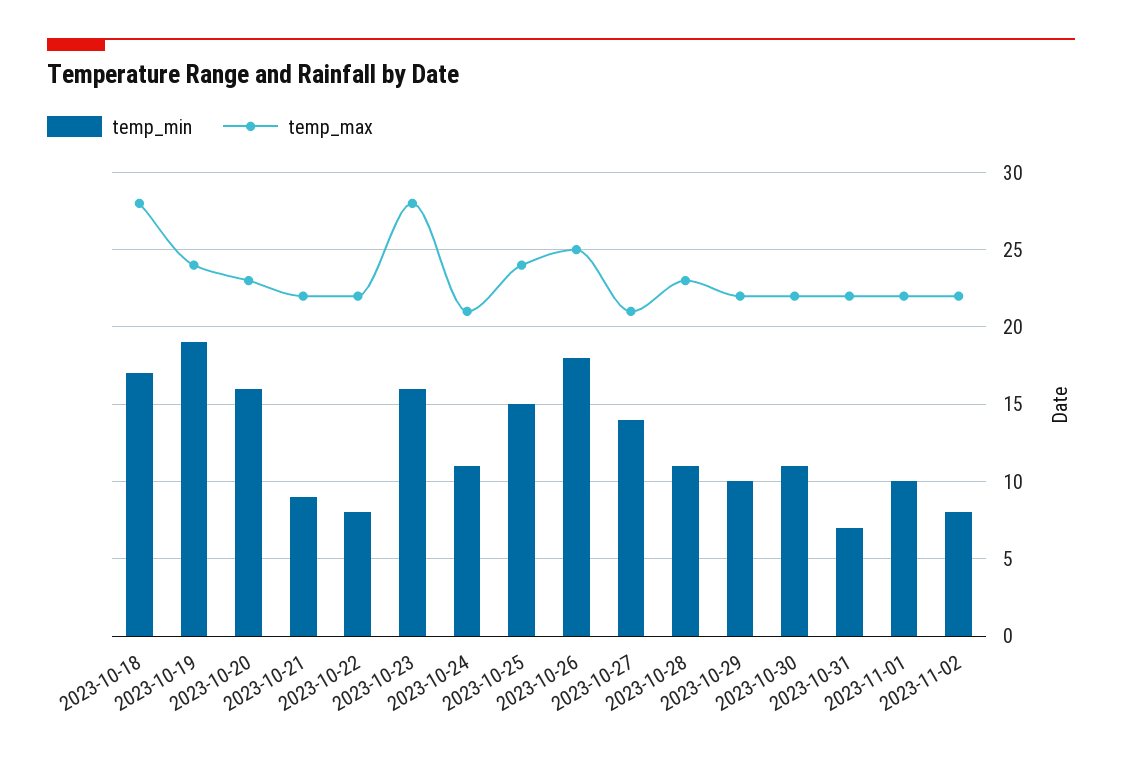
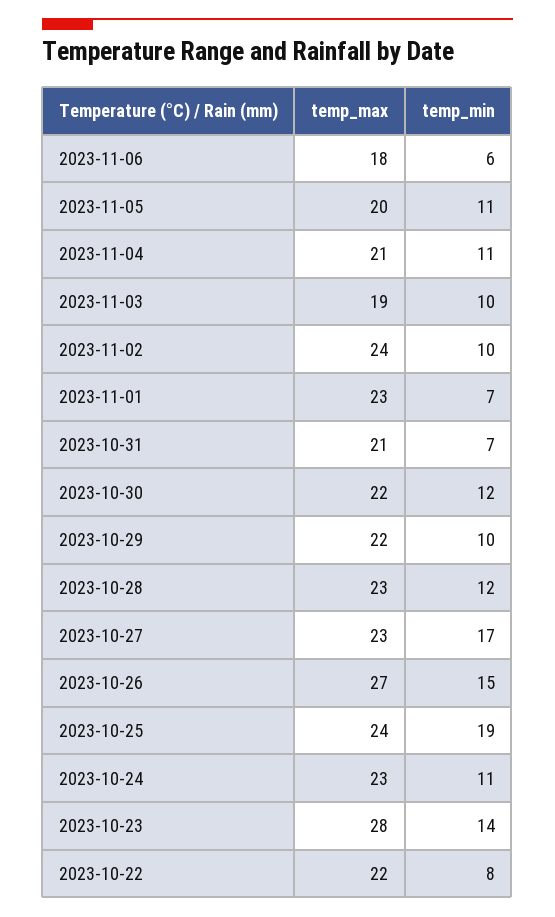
temp_min, 2023-10-18: 17 -> none
temp_max, 2023-10-18: 28 -> none
temp_min, 2023-10-19: 19 -> none
temp_max, 2023-10-19: 24 -> none
temp_min, 2023-10-20: 16 -> none
temp_max, 2023-10-20: 23 -> none
temp_min, 2023-10-21: 9 -> none
temp_max, 2023-10-21: 22 -> none
temp_min, 2023-10-23: 16 -> 14
temp_max, 2023-10-24: 21 -> 23
temp_min, 2023-10-25: 15 -> 19
temp_min, 2023-10-26: 18 -> 15
temp_max, 2023-10-26: 25 -> 27
temp_min, 2023-10-27: 14 -> 17
temp_max, 2023-10-27: 21 -> 23
temp_min, 2023-10-28: 11 -> 12
temp_min, 2023-10-30: 11 -> 12
temp_max, 2023-10-31: 22 -> 21
temp_min, 2023-11-01: 10 -> 7
temp_max, 2023-11-01: 22 -> 23
temp_min, 2023-11-02: 8 -> 10
temp_max, 2023-11-02: 22 -> 24
temp_max, 2023-11-06: none -> 18
temp_min, 2023-11-06: none -> 6
temp_max, 2023-11-05: none -> 20
temp_min, 2023-11-05: none -> 11
temp_max, 2023-11-04: none -> 21
temp_min, 2023-11-04: none -> 11
temp_max, 2023-11-03: none -> 19
temp_min, 2023-11-03: none -> 10

